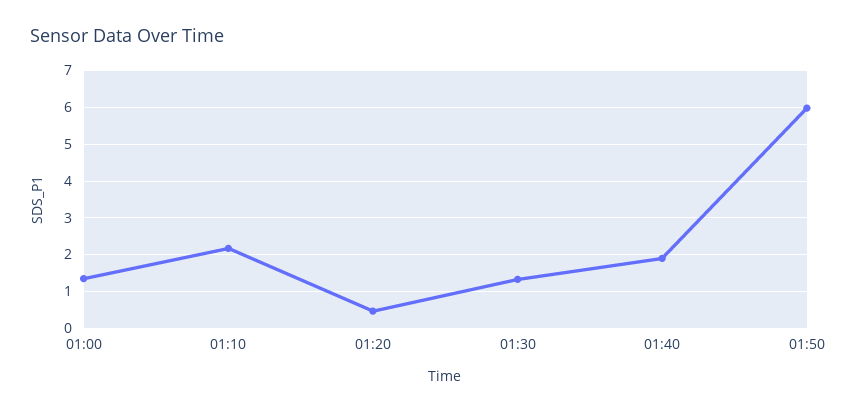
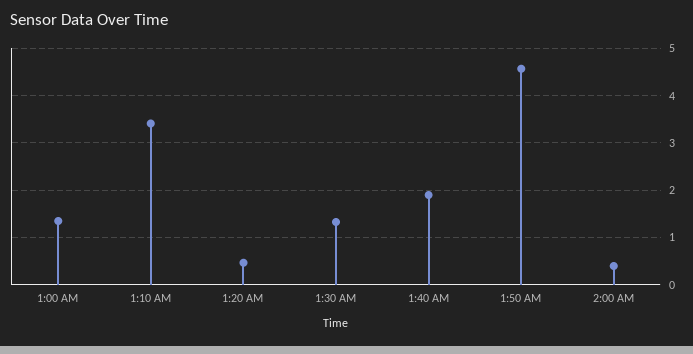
01:10: 2.2 -> 3.4
01:50: 6 -> 4.6
2:00 AM: none -> 0.4

